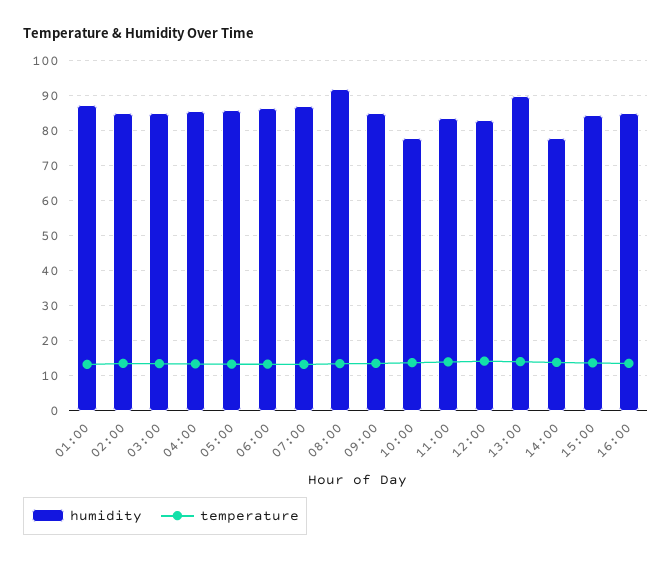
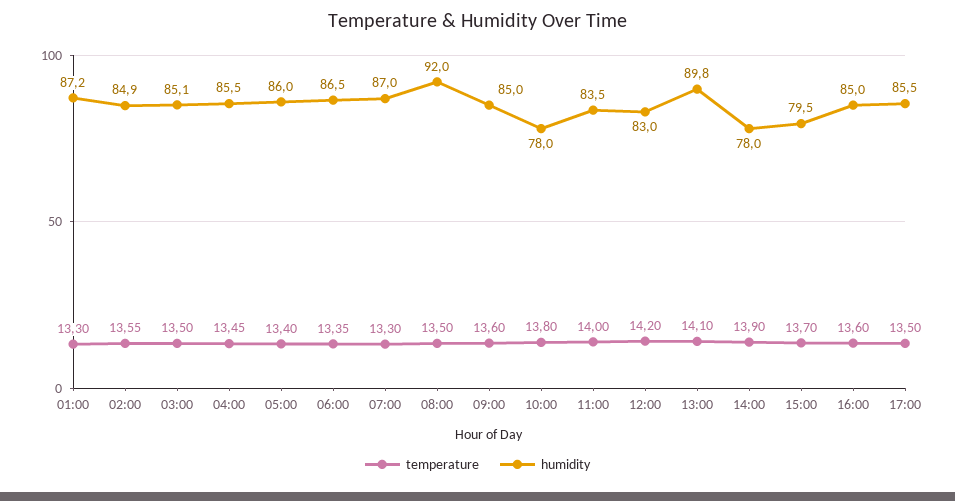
humidity, 15:00: 84 -> 79.5
temperature, 17:00: none -> 13.5
humidity, 17:00: none -> 85.5

